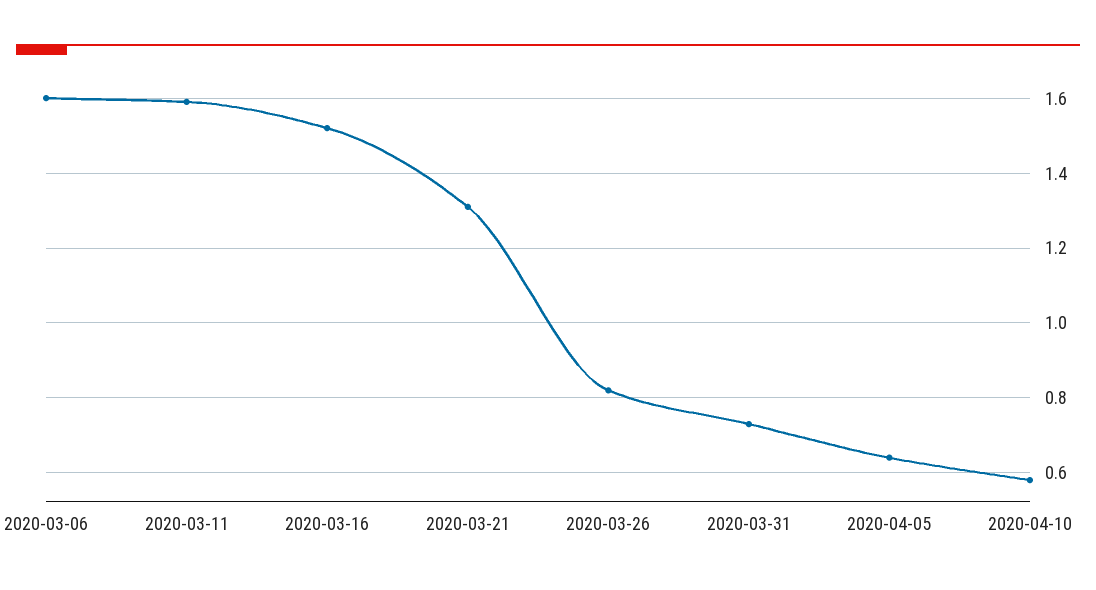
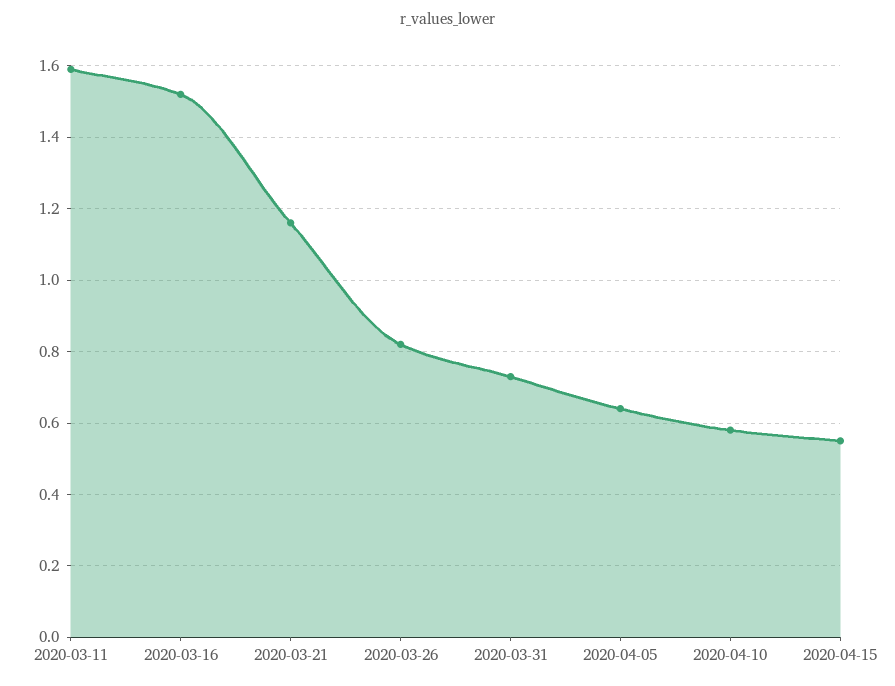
2020-03-06: 1.6 -> none
2020-03-21: 1.3 -> 1.15
2020-04-15: none -> 0.55

